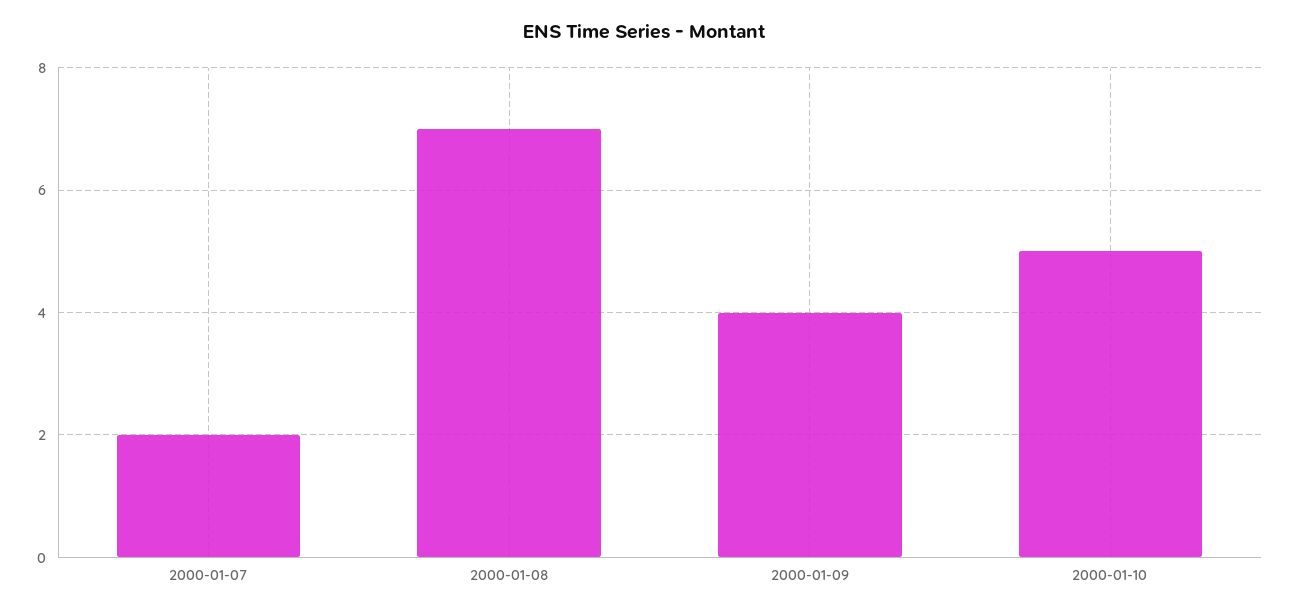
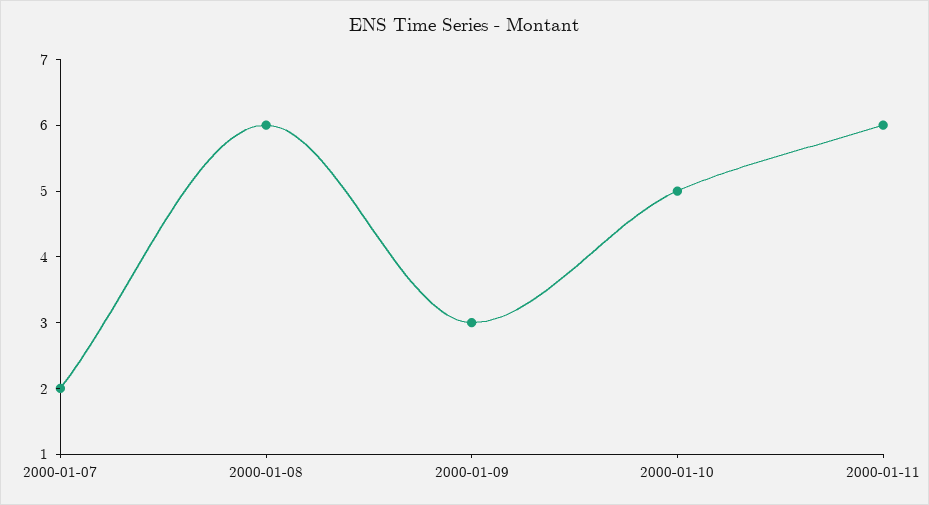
2000-01-08: 7 -> 6
2000-01-09: 4 -> 3
2000-01-11: none -> 6

